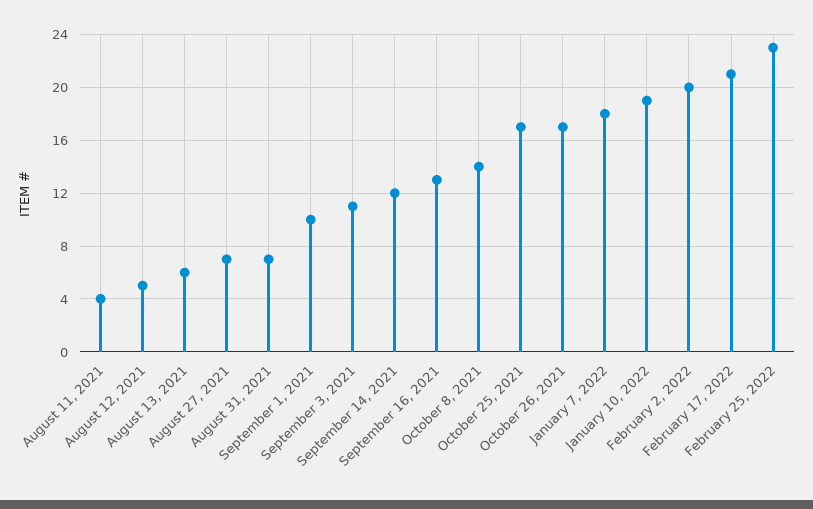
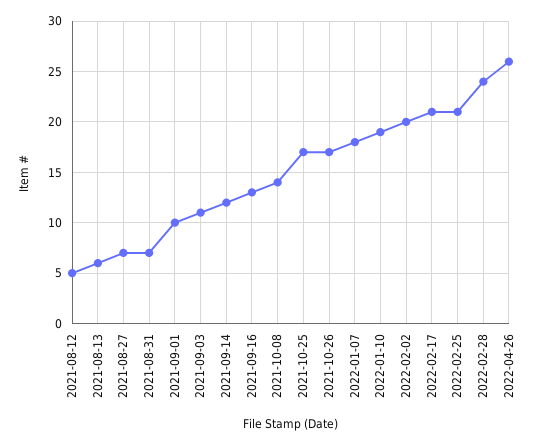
August 11, 2021: 4 -> none
February 25, 2022: 23 -> 21
2022-02-28: none -> 24
2022-04-26: none -> 26

